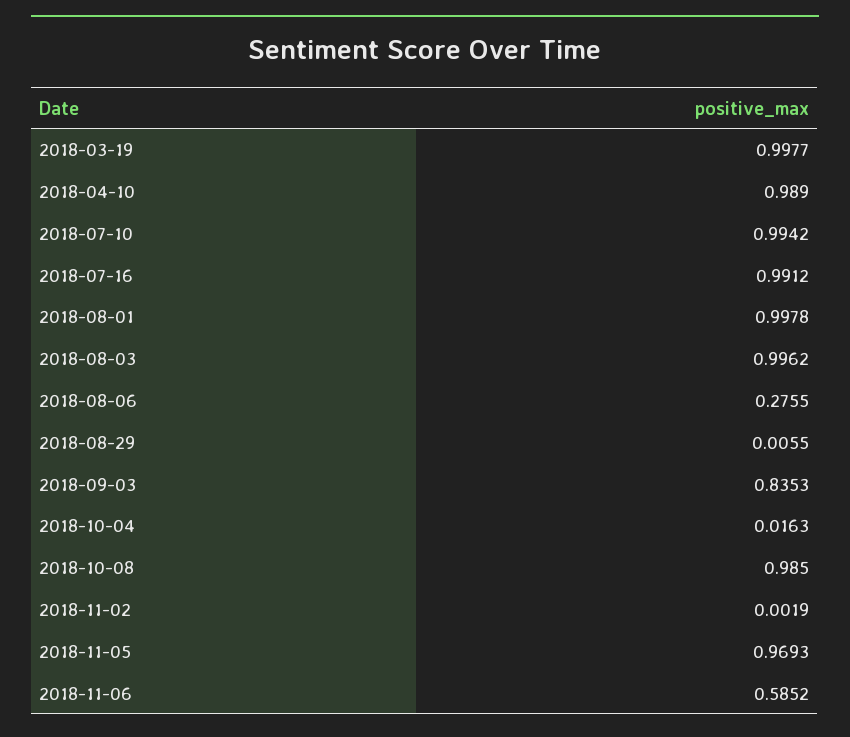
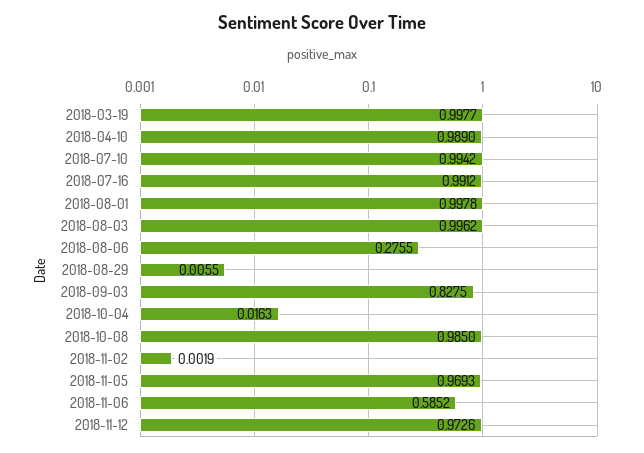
2018-09-03: 0.8353 -> 0.8275
2018-11-12: none -> 0.9726

